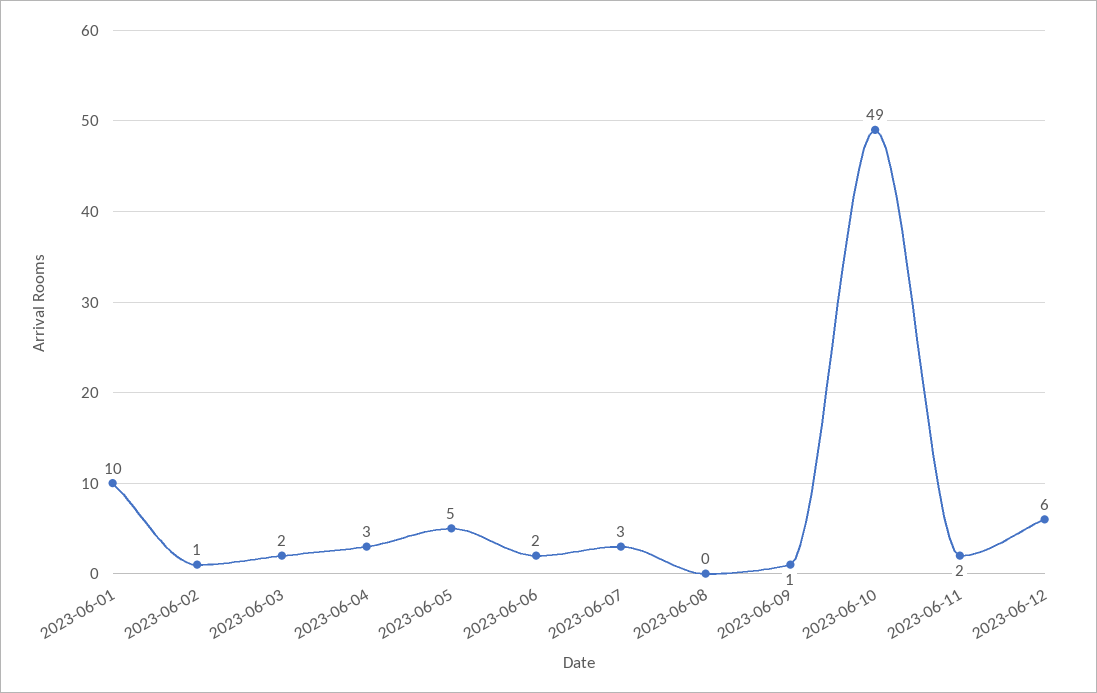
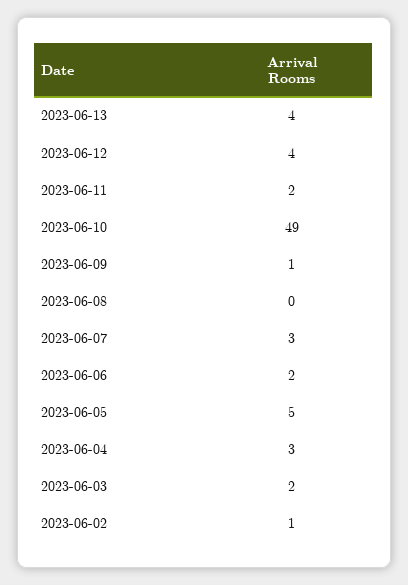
2023-06-01: 10 -> none
2023-06-12: 6 -> 4
2023-06-13: none -> 4

